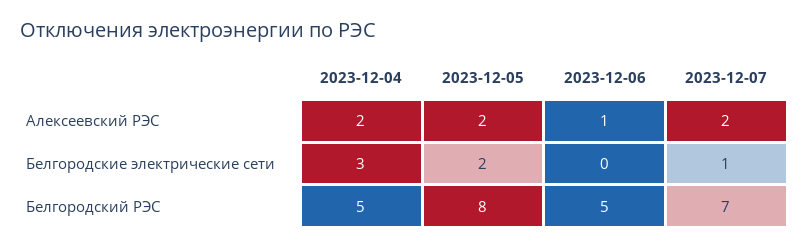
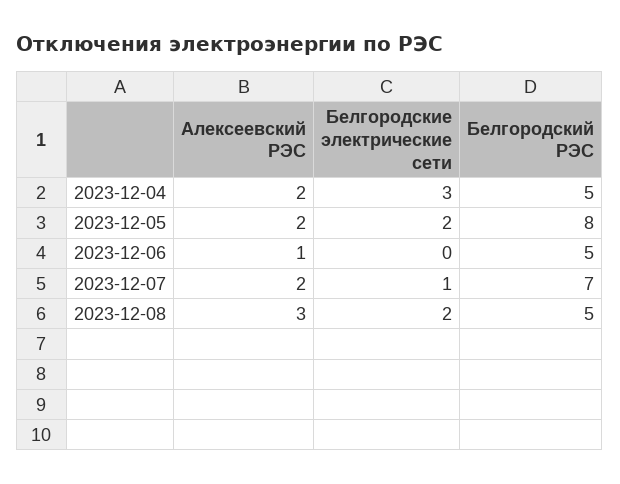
2023-12-08, Алексеевский РЭС: none -> 3
2023-12-08, Белгородские электрические сети: none -> 2
2023-12-08, Белгородский РЭС: none -> 5

